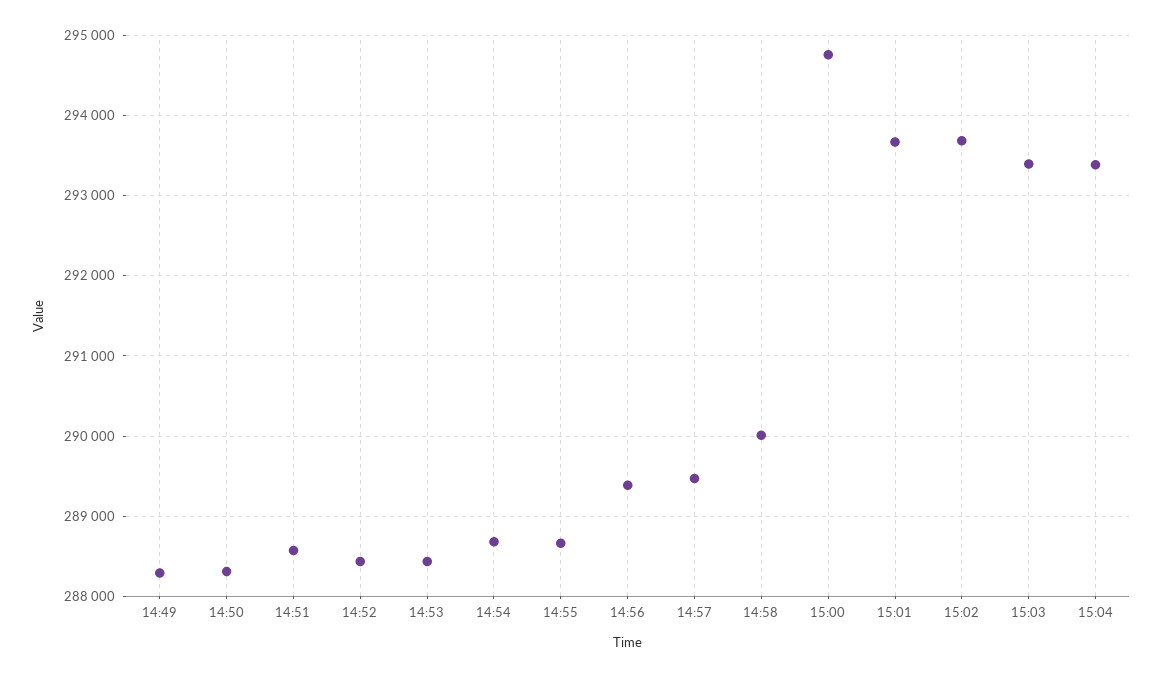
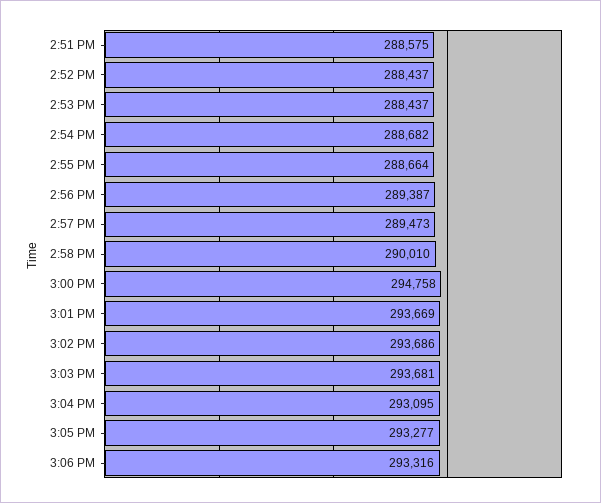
14:49: 288300 -> none
14:50: 288300 -> none
15:03: 293400 -> 293681
15:04: 293400 -> 293095
3:05 PM: none -> 293277
3:06 PM: none -> 293316

